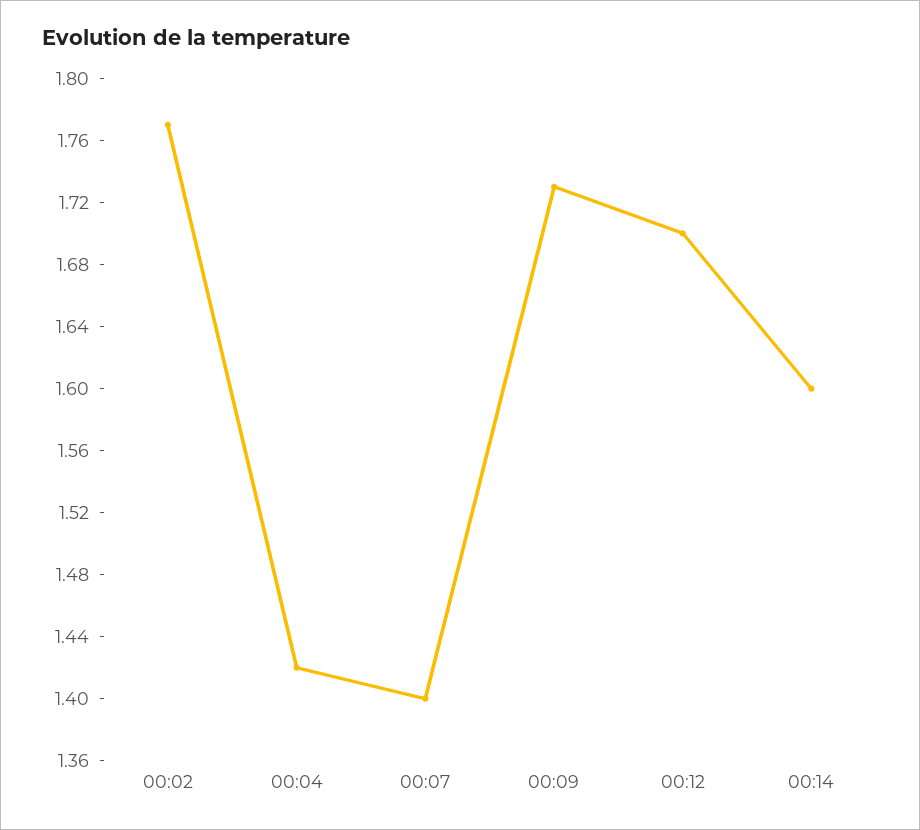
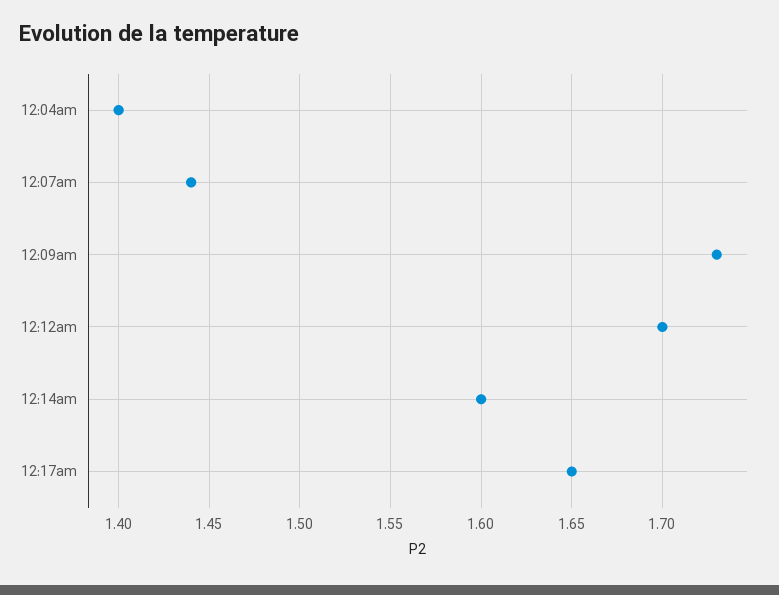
00:02: 1.77 -> none
00:04: 1.42 -> 1.4
00:07: 1.4 -> 1.44
12:17am: none -> 1.65

